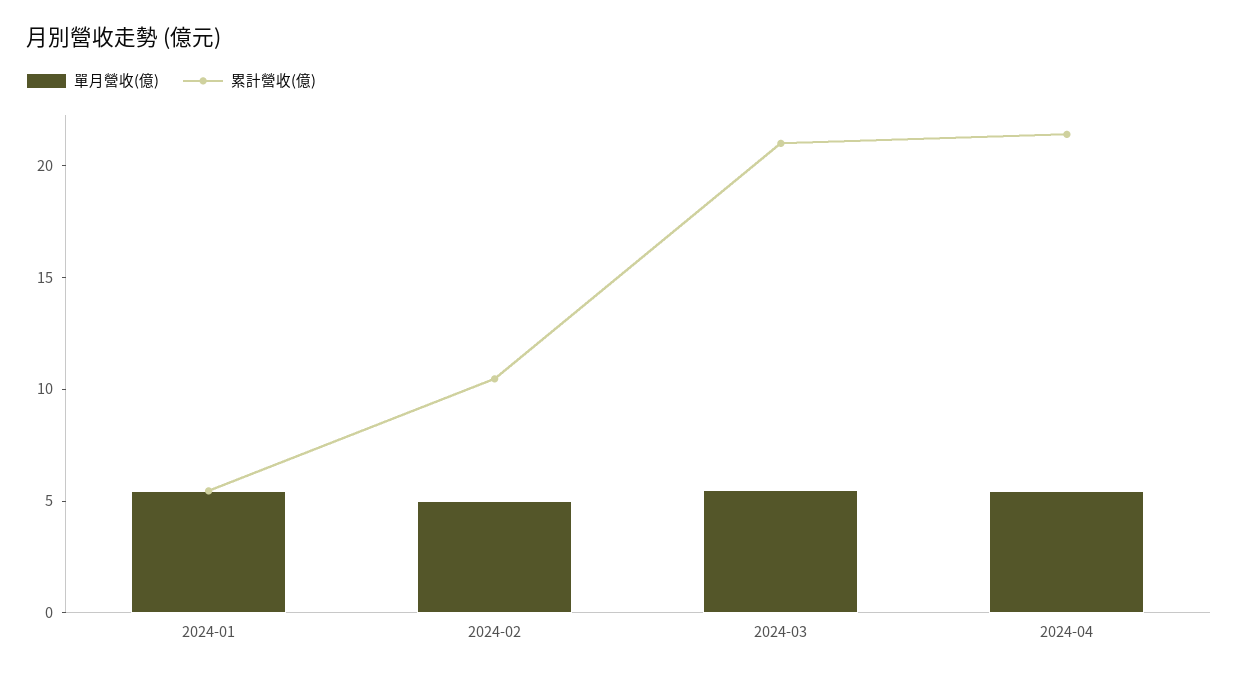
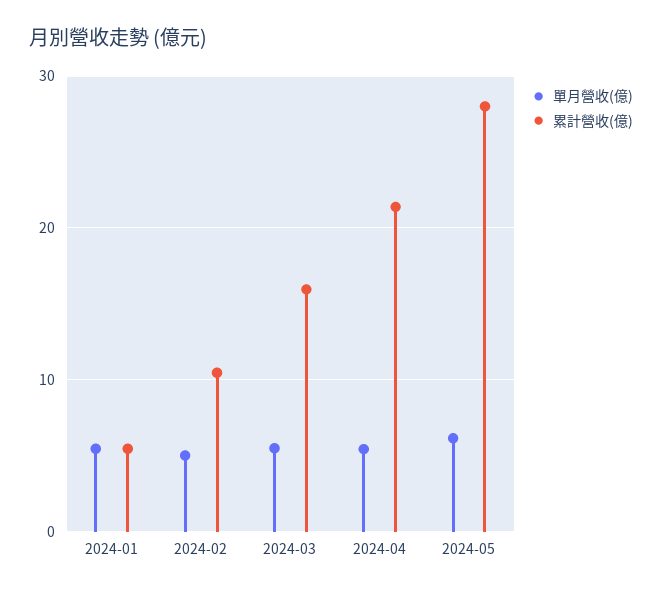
累計營收(億), 2024-03: 21 -> 16
單月營收(億), 2024-05: none -> 6
累計營收(億), 2024-05: none -> 28

